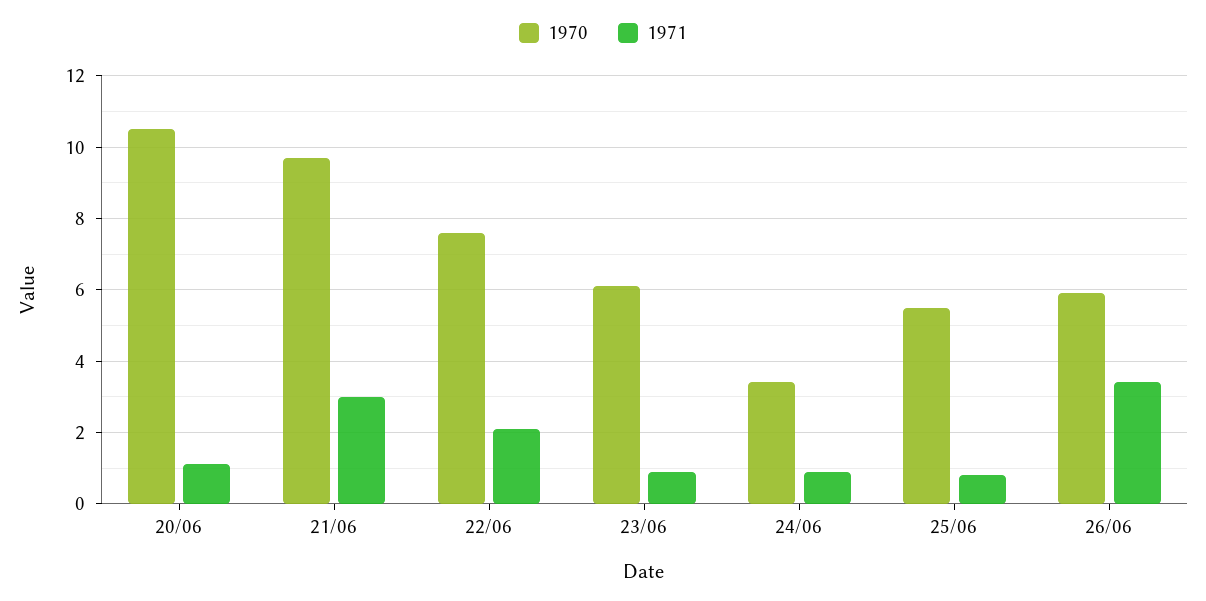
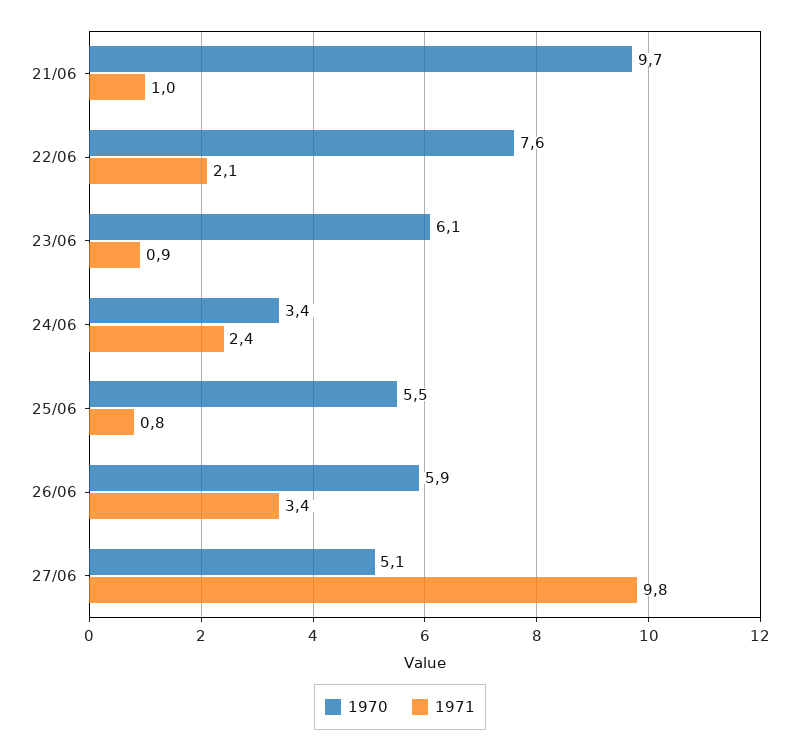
1970, 20/06: 10.5 -> none
1971, 20/06: 1 -> none
1971, 21/06: 3 -> 1
1971, 24/06: 1 -> 2.4
1970, 27/06: none -> 5.1
1971, 27/06: none -> 9.8

